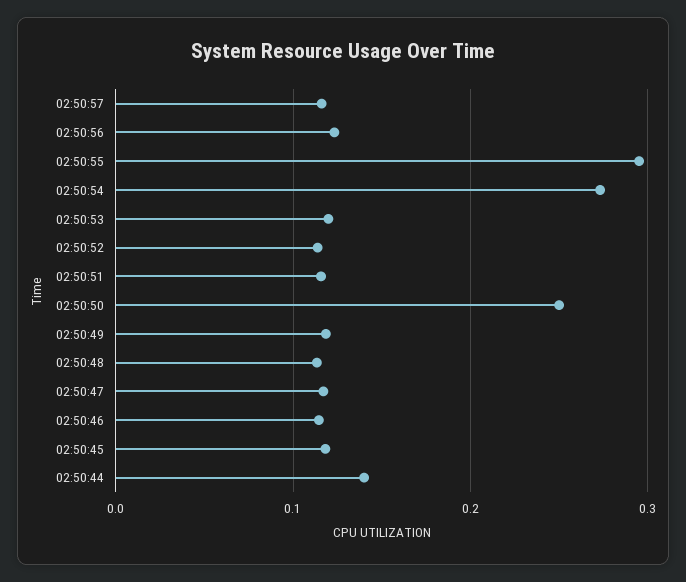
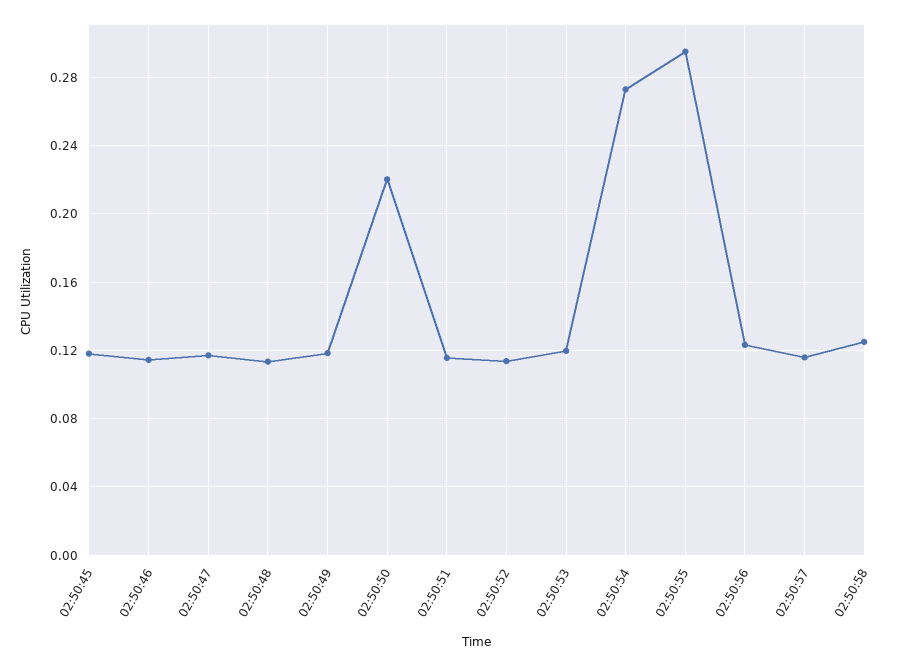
02:50:50: 0.25 -> 0.22
02:50:44: 0.14 -> none
02:50:58: none -> 0.125

